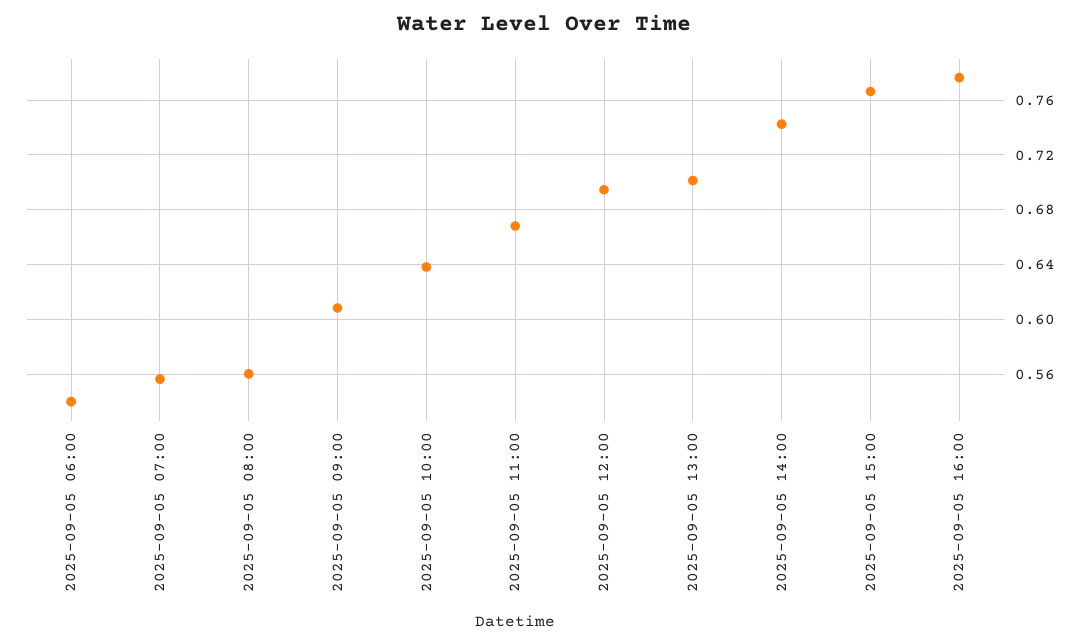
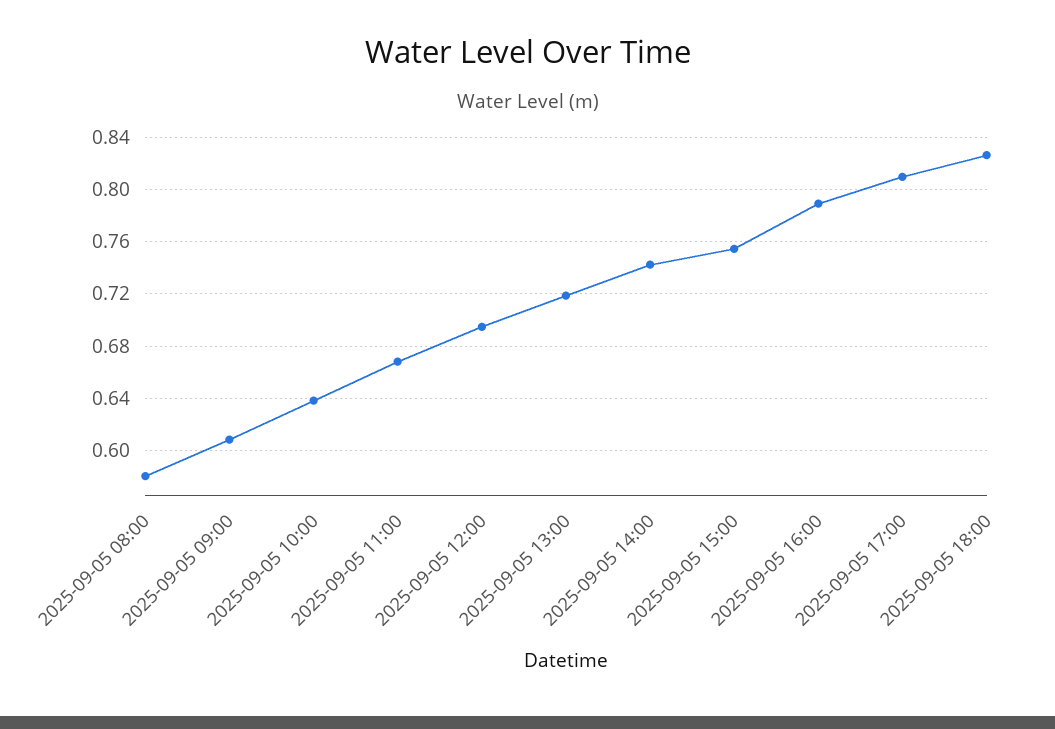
2025-09-05 06:00: 0.54 -> none
2025-09-05 07:00: 0.555 -> none
2025-09-05 08:00: 0.56 -> 0.58
2025-09-05 13:00: 0.7 -> 0.72
2025-09-05 15:00: 0.765 -> 0.755
2025-09-05 16:00: 0.775 -> 0.79
2025-09-05 17:00: none -> 0.81
2025-09-05 18:00: none -> 0.825

